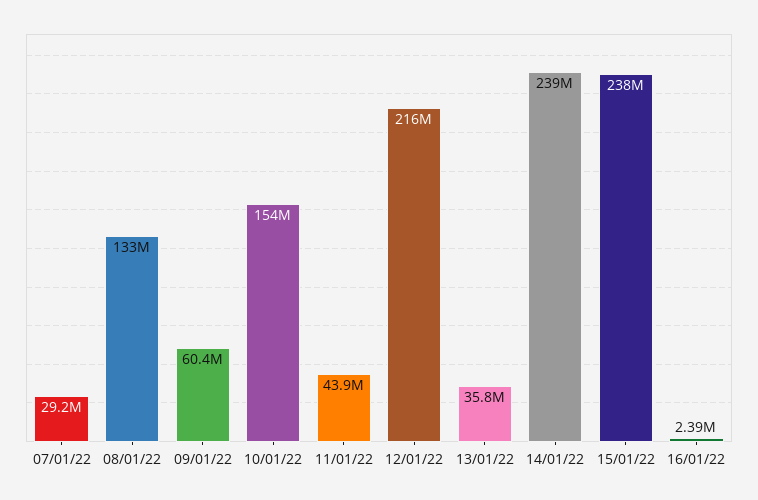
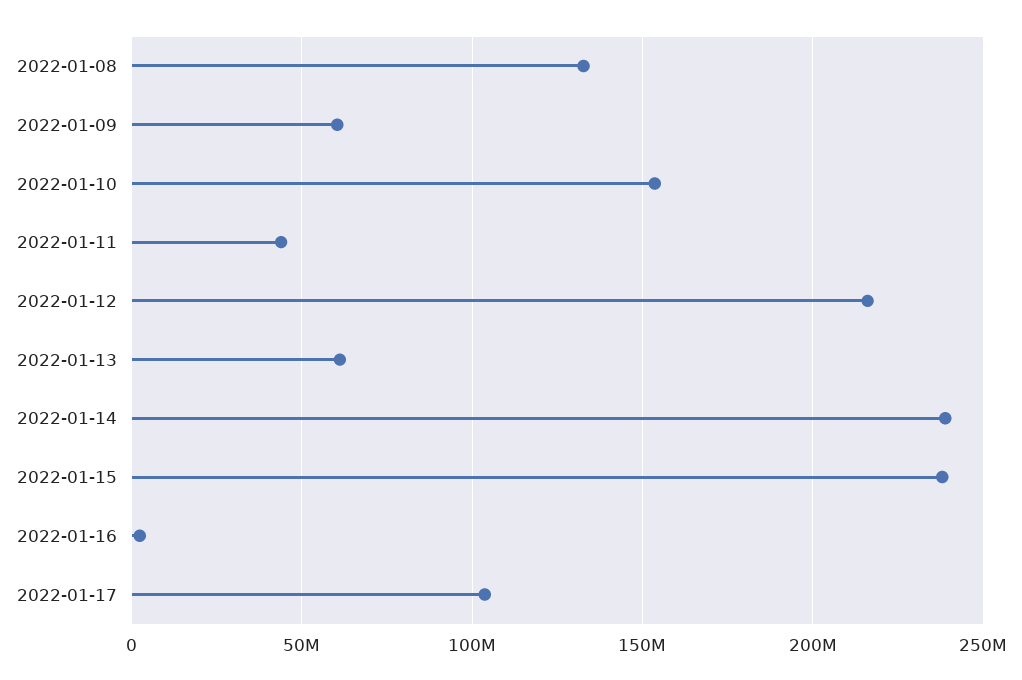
07/01/22: 29200000 -> none
13/01/22: 35800000 -> 60000000
2022-01-17: none -> 105000000

